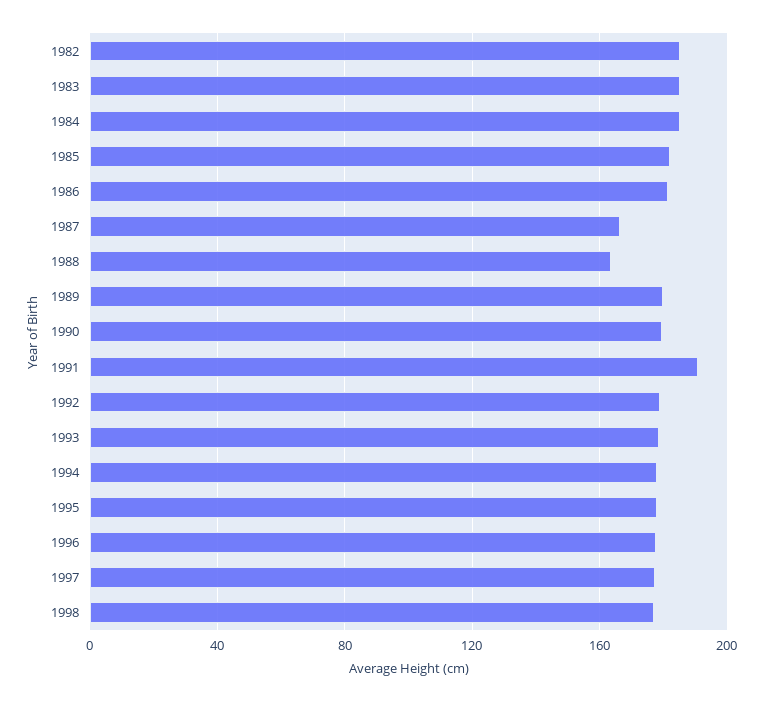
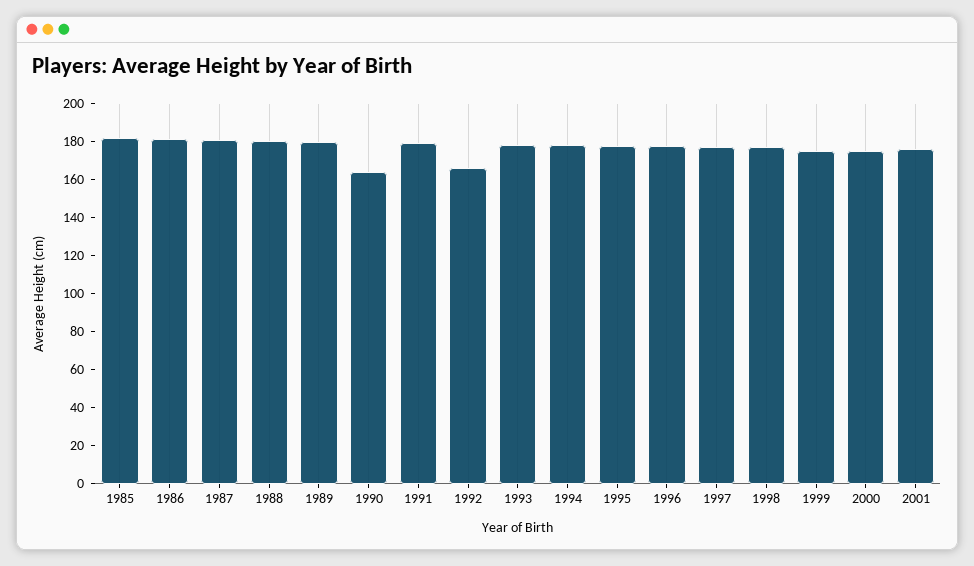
1982: 185 -> none
1983: 185 -> none
1984: 185 -> none
1987: 165 -> 180
1988: 165 -> 180
1990: 180 -> 165
1991: 190 -> 180
1992: 180 -> 165
1999: none -> 175
2000: none -> 175
2001: none -> 175

